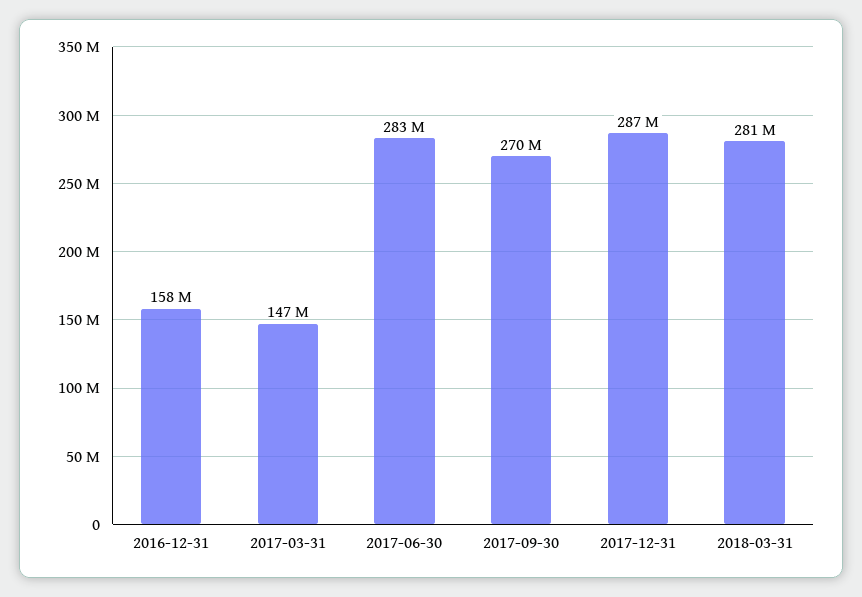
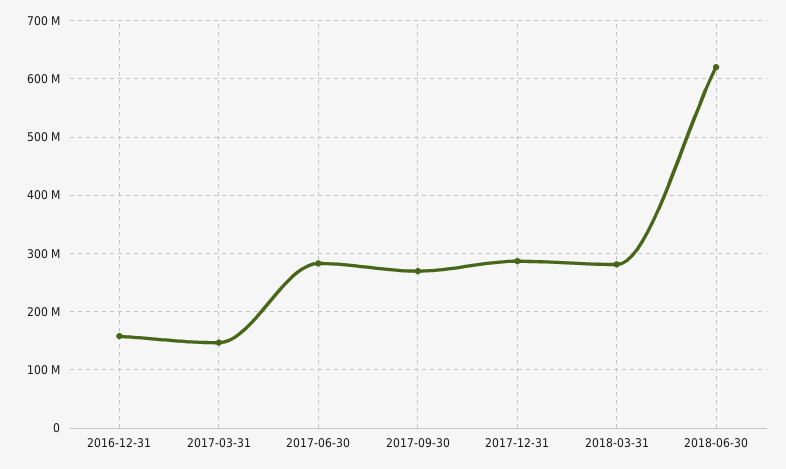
2018-06-30: none -> 620000000

